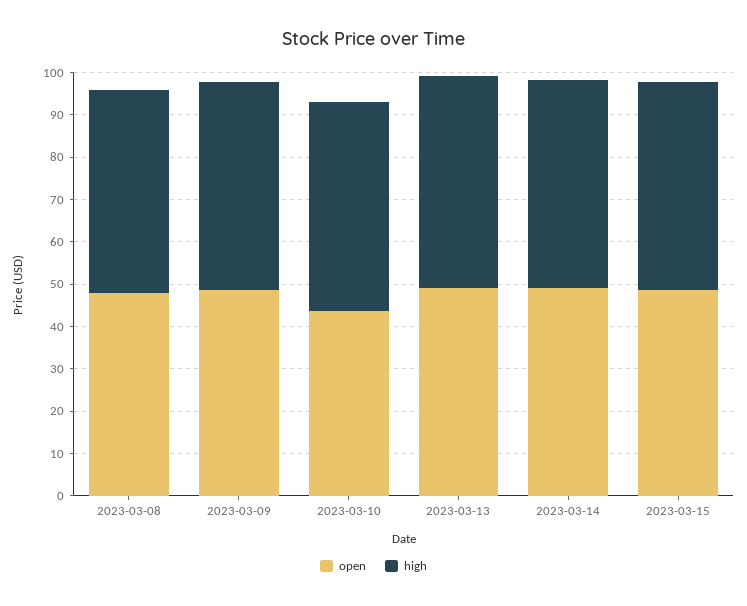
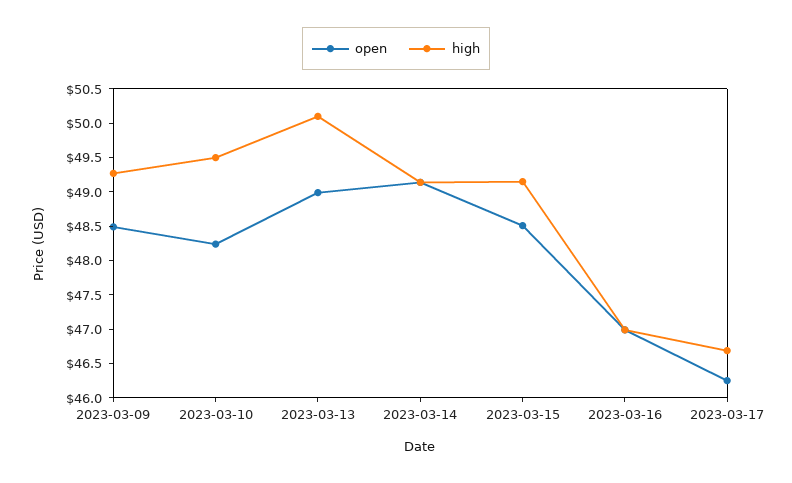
open, 2023-03-08: 48 -> none
high, 2023-03-08: 48 -> none
open, 2023-03-10: 44 -> 48.25
open, 2023-03-16: none -> 47
high, 2023-03-16: none -> 47
open, 2023-03-17: none -> 46.25
high, 2023-03-17: none -> 46.75

